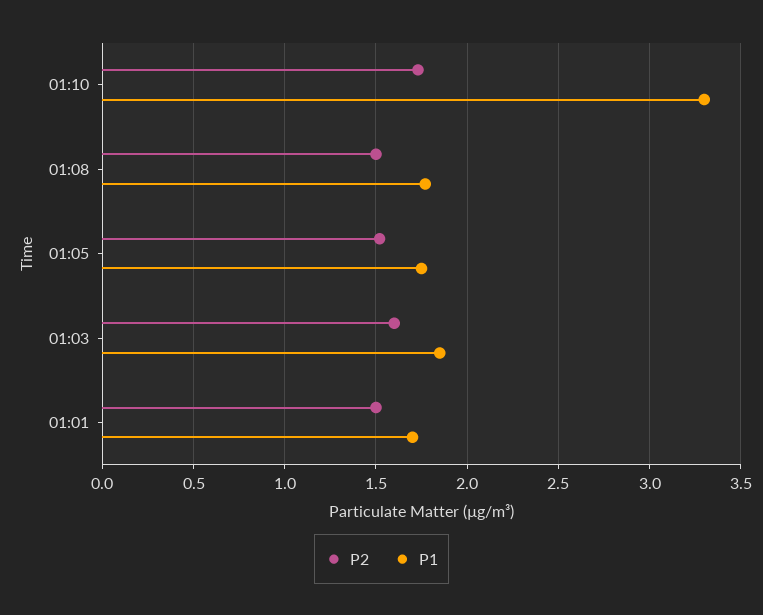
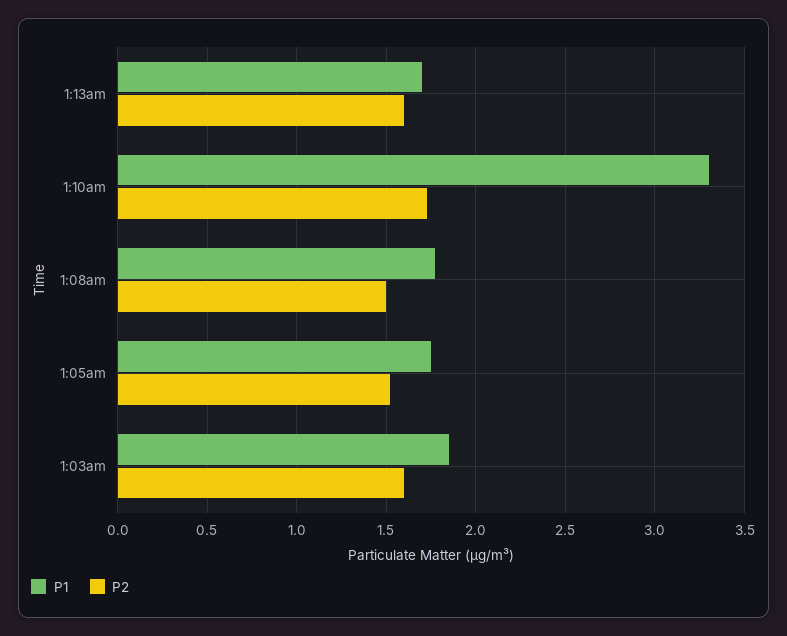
P2, 01:01: 1.5 -> none
P1, 01:01: 1.7 -> none
P1, 1:13am: none -> 1.7
P2, 1:13am: none -> 1.6

